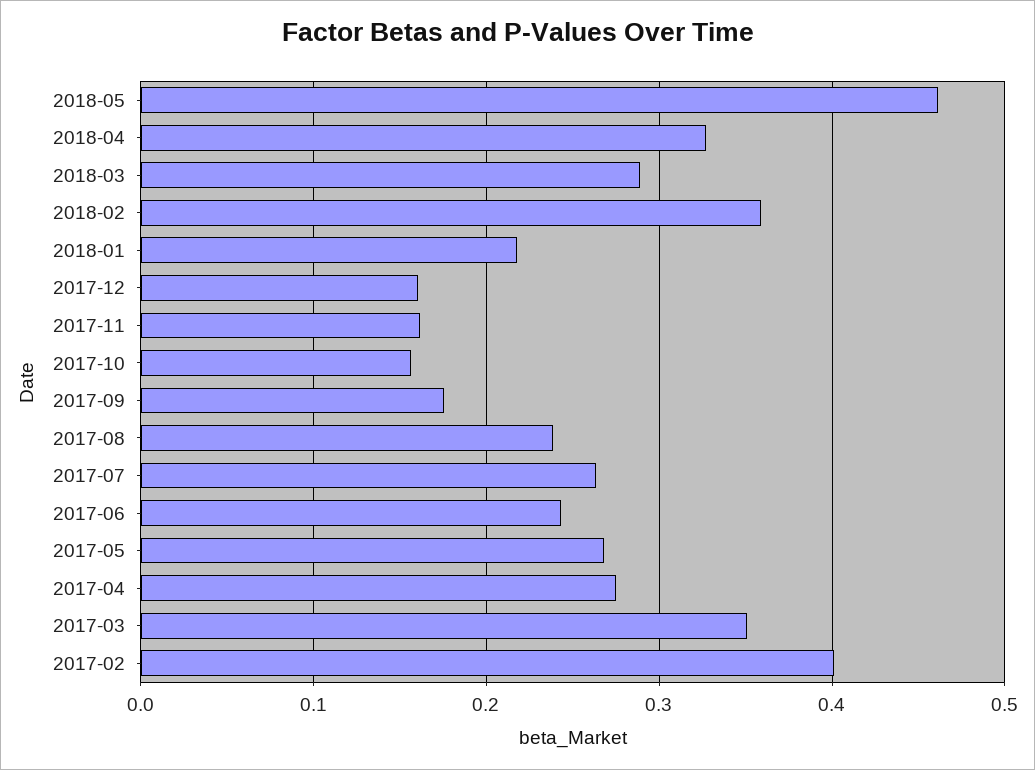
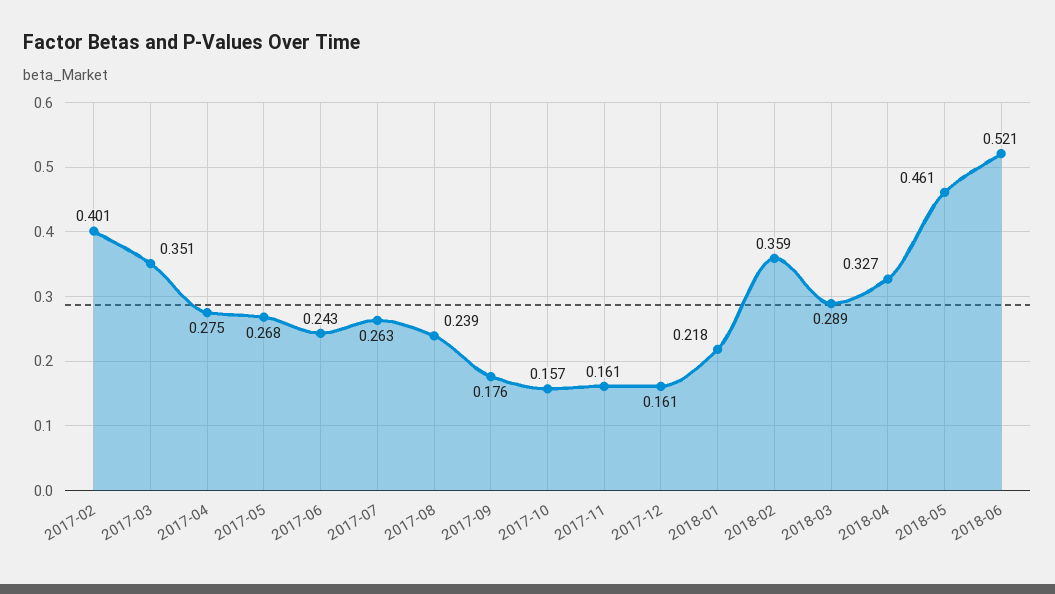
2018-06: none -> 0.521

